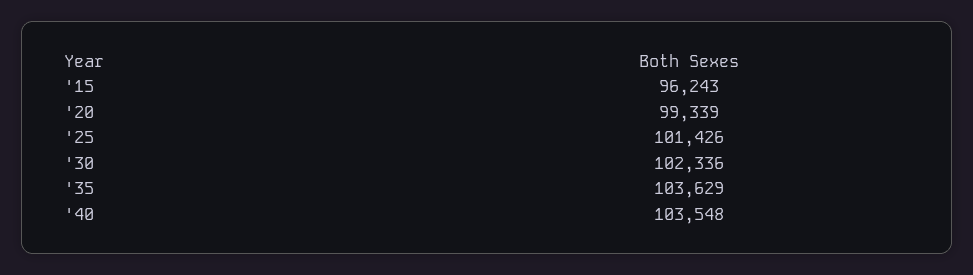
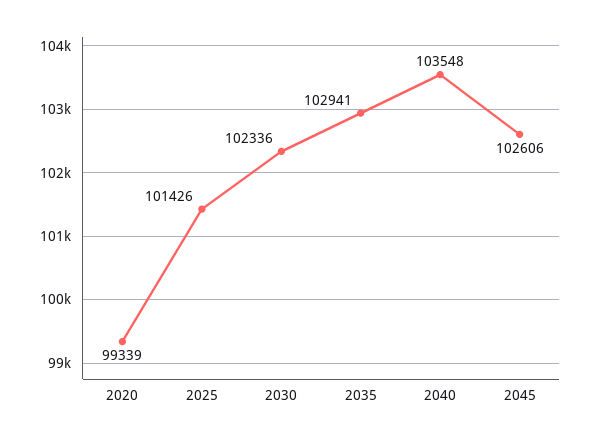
'15: 96243 -> none
'35: 103629 -> 102941
2045: none -> 102606

